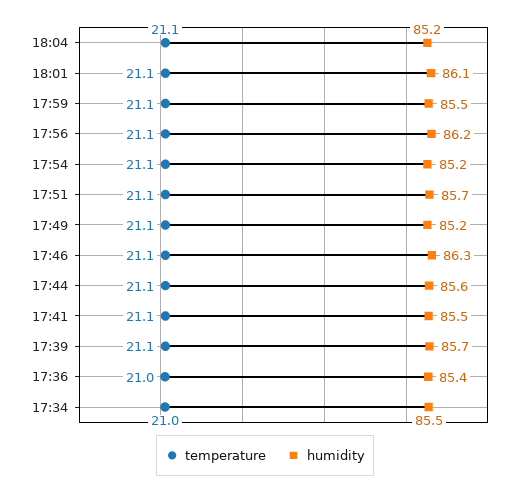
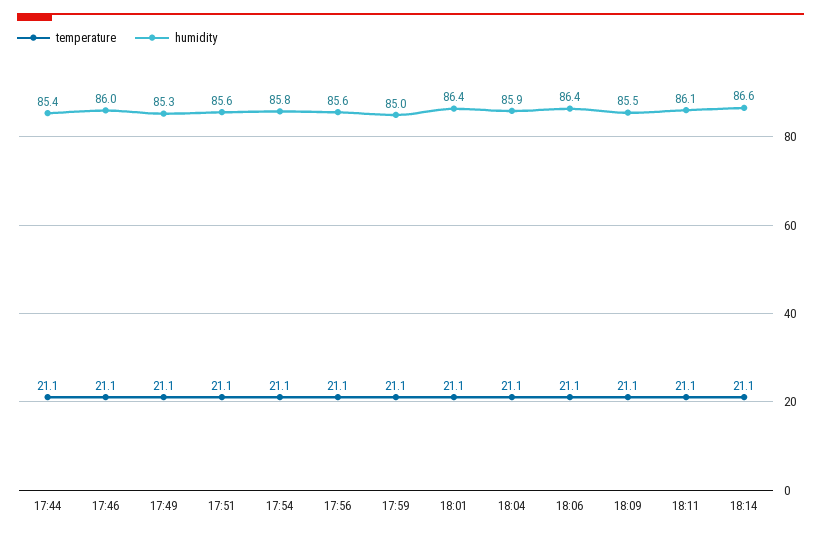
humidity, 18:04: 85.2 -> 85.9
humidity, 18:01: 86.1 -> 86.4
humidity, 17:59: 85.5 -> 85
humidity, 17:56: 86.2 -> 85.6
humidity, 17:54: 85.2 -> 85.8
humidity, 17:51: 85.7 -> 85.6
humidity, 17:49: 85.2 -> 85.3
humidity, 17:46: 86.3 -> 86
humidity, 17:44: 85.6 -> 85.4
temperature, 17:41: 21.1 -> none
humidity, 17:41: 85.5 -> none
temperature, 17:39: 21.1 -> none
humidity, 17:39: 85.7 -> none
temperature, 17:36: 21 -> none
humidity, 17:36: 85.4 -> none
temperature, 17:34: 21 -> none
humidity, 17:34: 85.5 -> none
temperature, 18:06: none -> 21.1
humidity, 18:06: none -> 86.4
temperature, 18:09: none -> 21.1
humidity, 18:09: none -> 85.5
temperature, 18:11: none -> 21.1
humidity, 18:11: none -> 86.1
temperature, 18:14: none -> 21.1
humidity, 18:14: none -> 86.6

